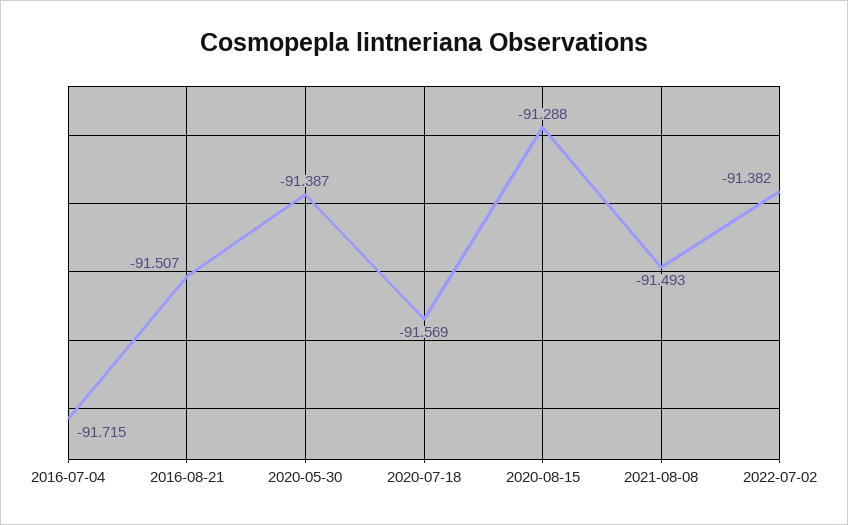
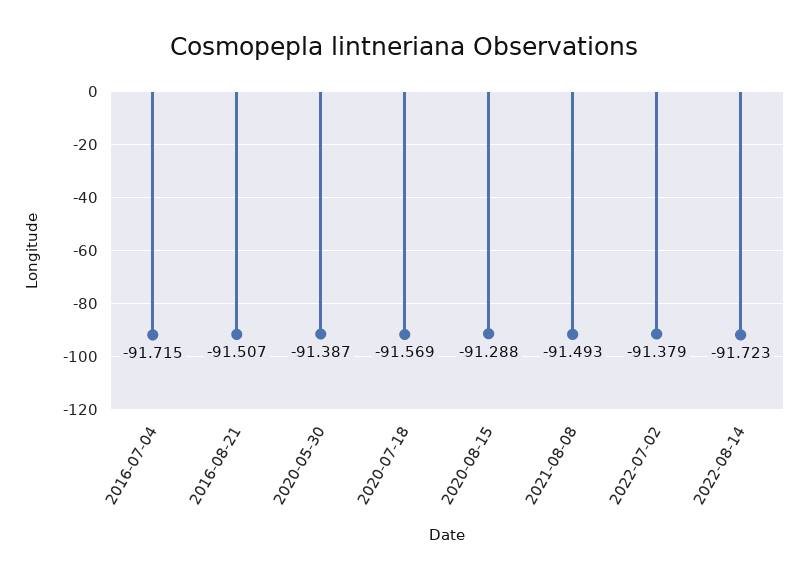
2022-07-02: -91.382 -> -91.379
2022-08-14: none -> -91.723

